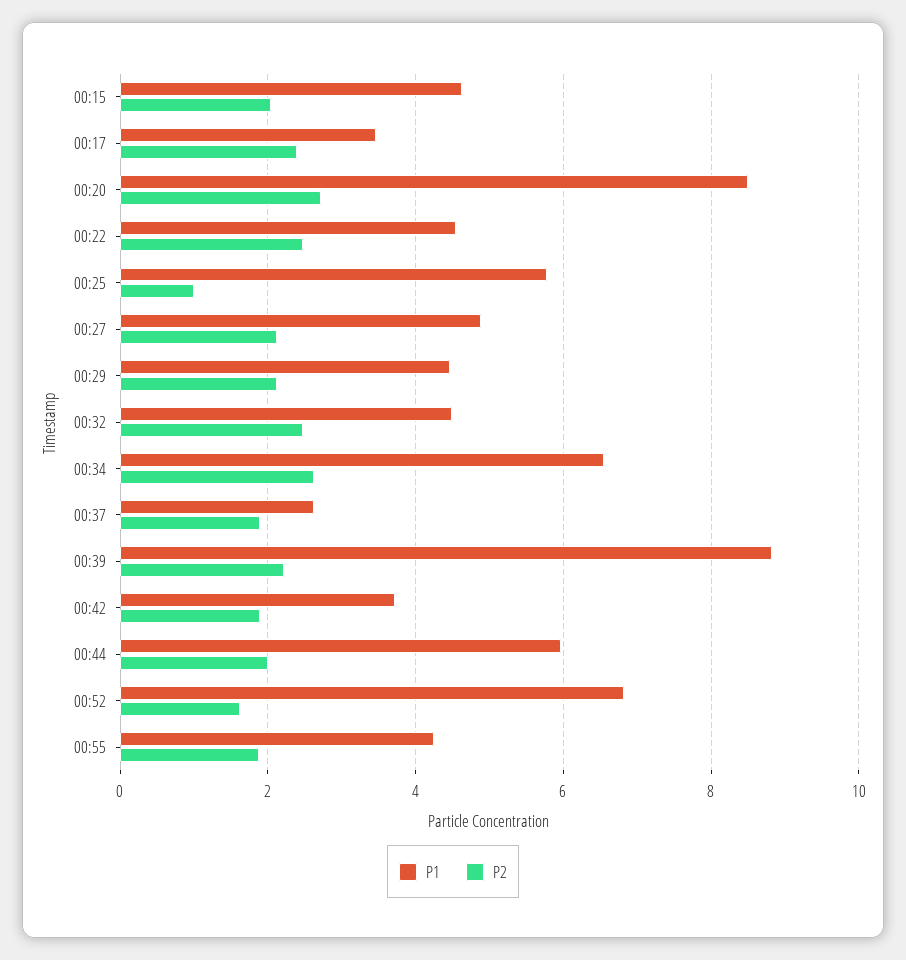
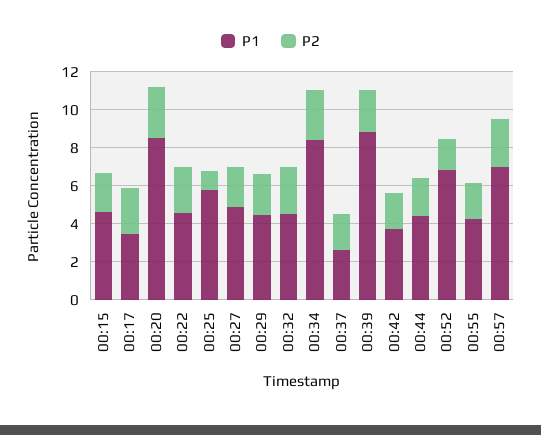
P1, 00:34: 6.6 -> 8.5
P1, 00:44: 6 -> 4.5
P1, 00:57: none -> 7
P2, 00:57: none -> 2.5

